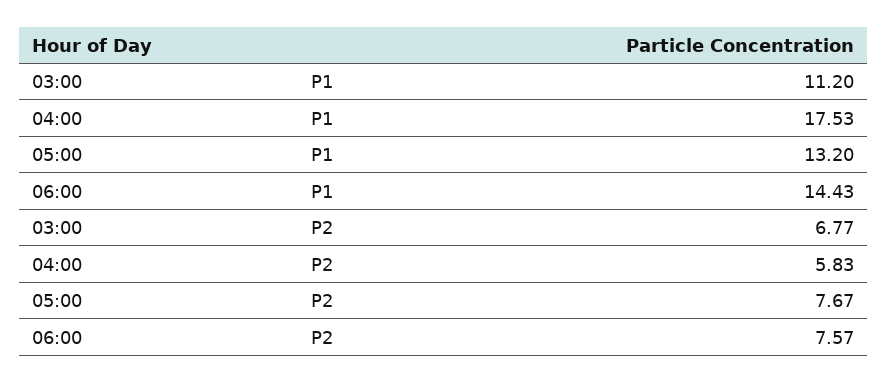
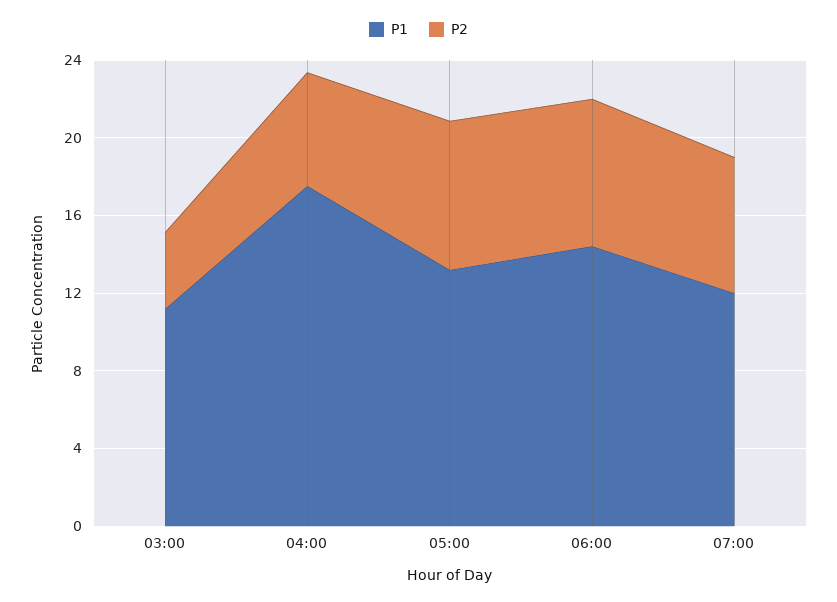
P2, 03:00: 6.77 -> 4
P1, 07:00: none -> 12
P2, 07:00: none -> 7

